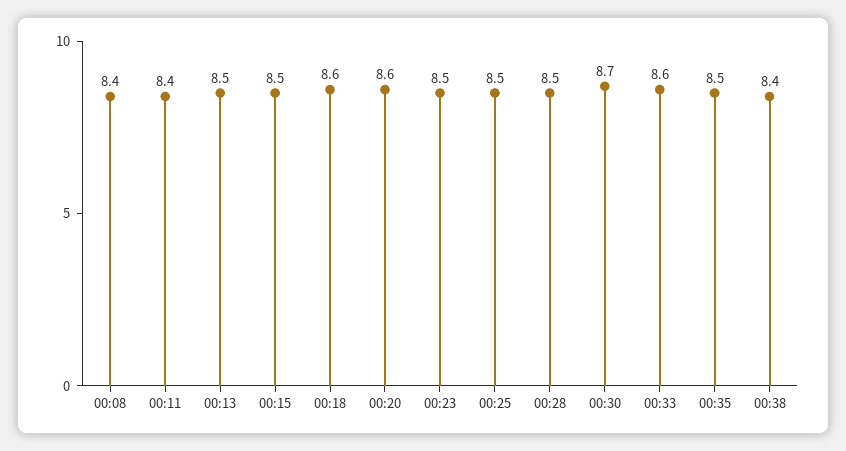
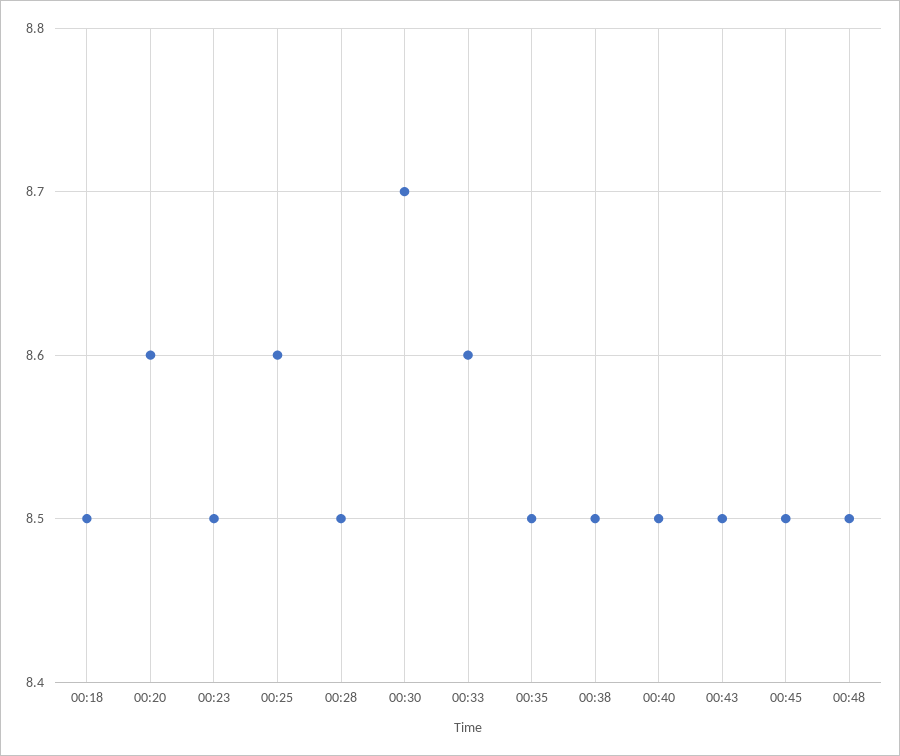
00:08: 8.4 -> none
00:11: 8.4 -> none
00:13: 8.5 -> none
00:15: 8.5 -> none
00:18: 8.6 -> 8.5
00:25: 8.5 -> 8.6
00:38: 8.4 -> 8.5
00:40: none -> 8.5
00:43: none -> 8.5
00:45: none -> 8.5
00:48: none -> 8.5

